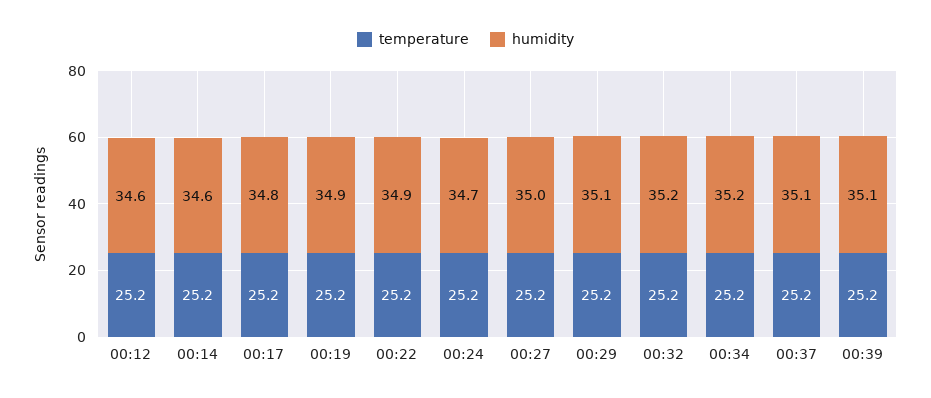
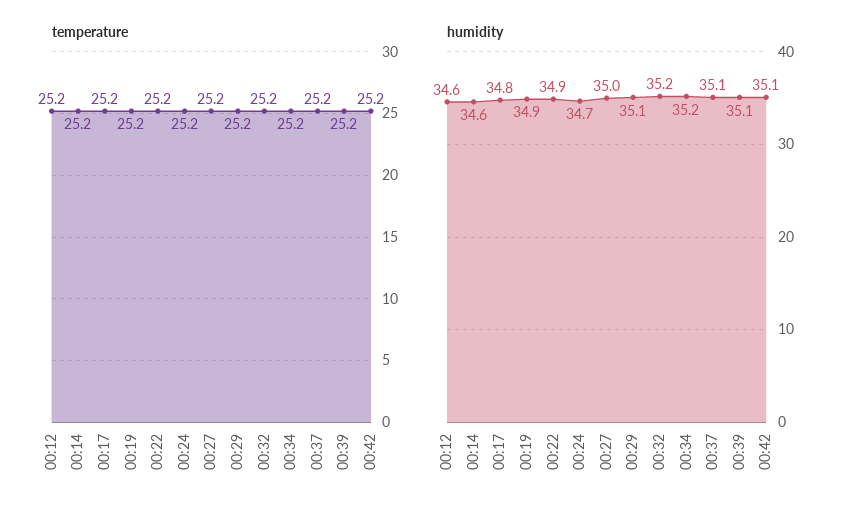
temperature, 00:42: none -> 25.2
humidity, 00:42: none -> 35.1

